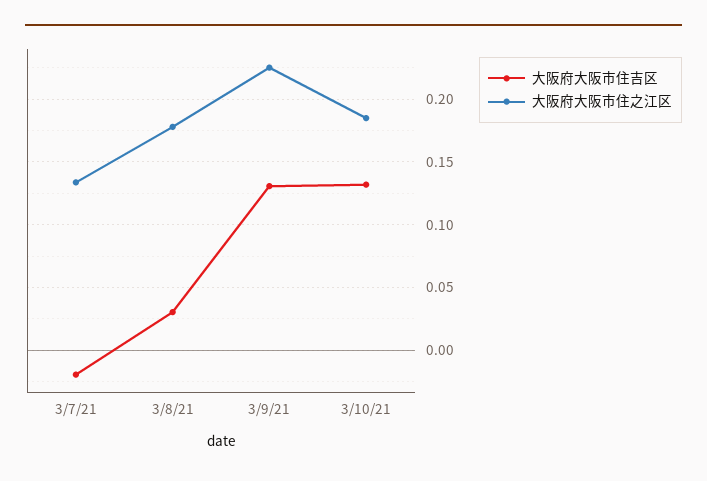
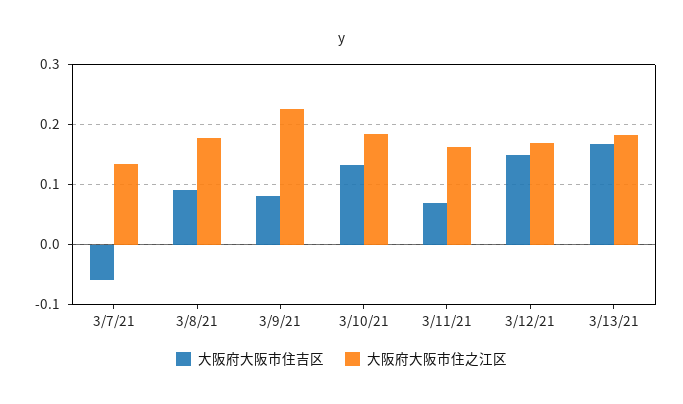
大阪府大阪市住吉区, 3/7/21: -0.02 -> -0.06
大阪府大阪市住吉区, 3/8/21: 0.03 -> 0.09
大阪府大阪市住吉区, 3/9/21: 0.13 -> 0.08
大阪府大阪市住吉区, 3/11/21: none -> 0.07
大阪府大阪市住之江区, 3/11/21: none -> 0.16
大阪府大阪市住吉区, 3/12/21: none -> 0.15
大阪府大阪市住之江区, 3/12/21: none -> 0.17
大阪府大阪市住吉区, 3/13/21: none -> 0.17
大阪府大阪市住之江区, 3/13/21: none -> 0.18

